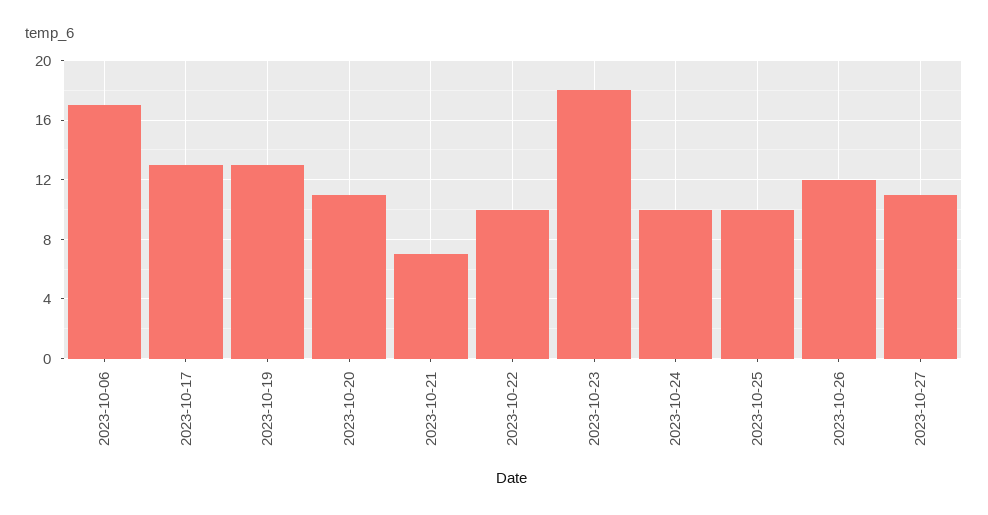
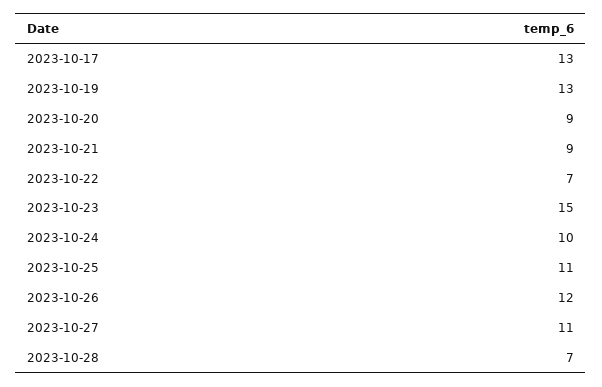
2023-10-06: 17 -> none
2023-10-20: 11 -> 9
2023-10-21: 7 -> 9
2023-10-22: 10 -> 7
2023-10-23: 18 -> 15
2023-10-25: 10 -> 11
2023-10-28: none -> 7

